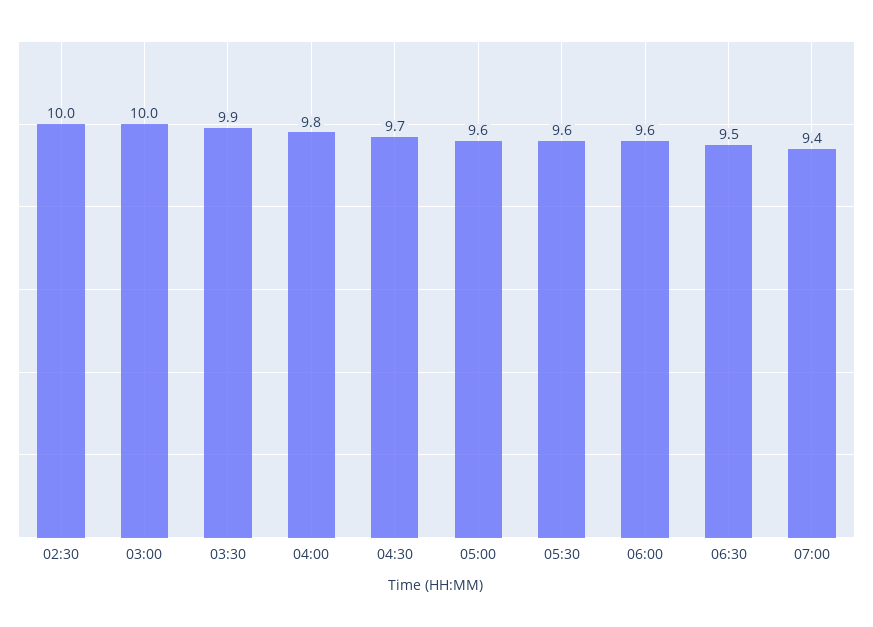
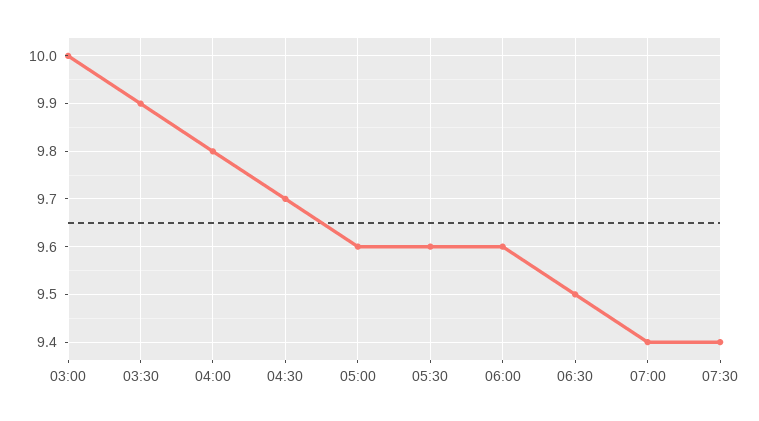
02:30: 10 -> none
07:30: none -> 9.4

